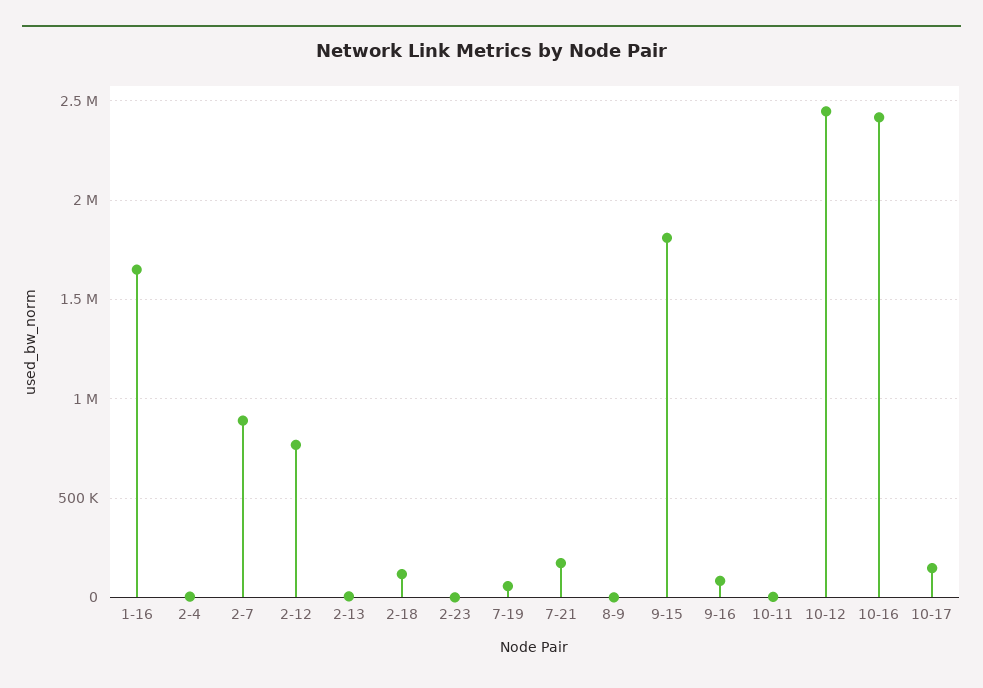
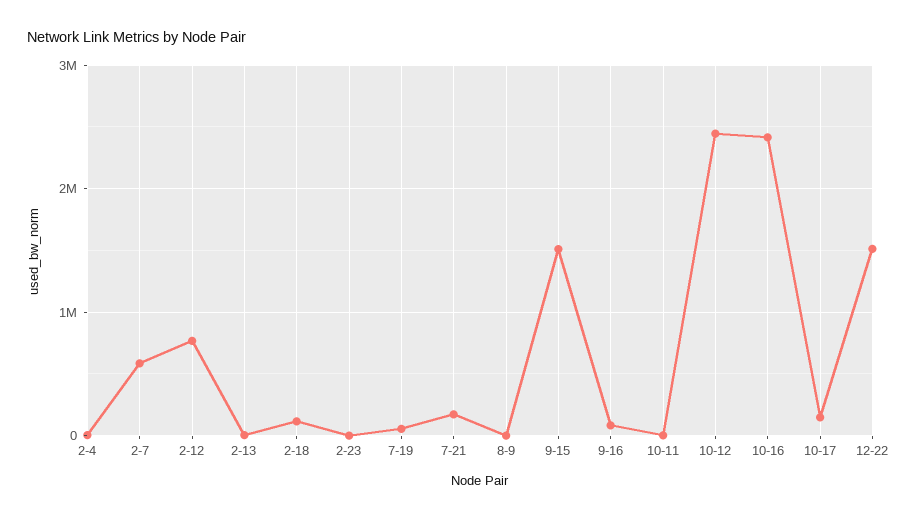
1-16: 1650000 -> none
2-7: 900000 -> 600000
9-15: 1800000 -> 1500000
12-22: none -> 1500000

